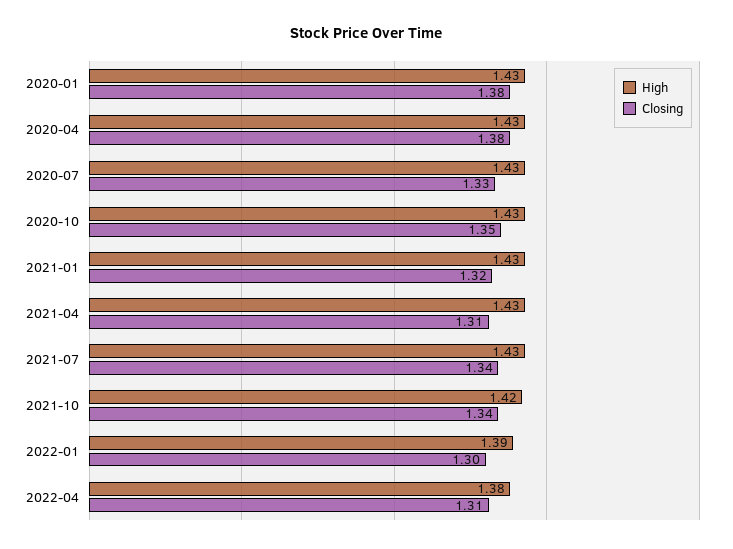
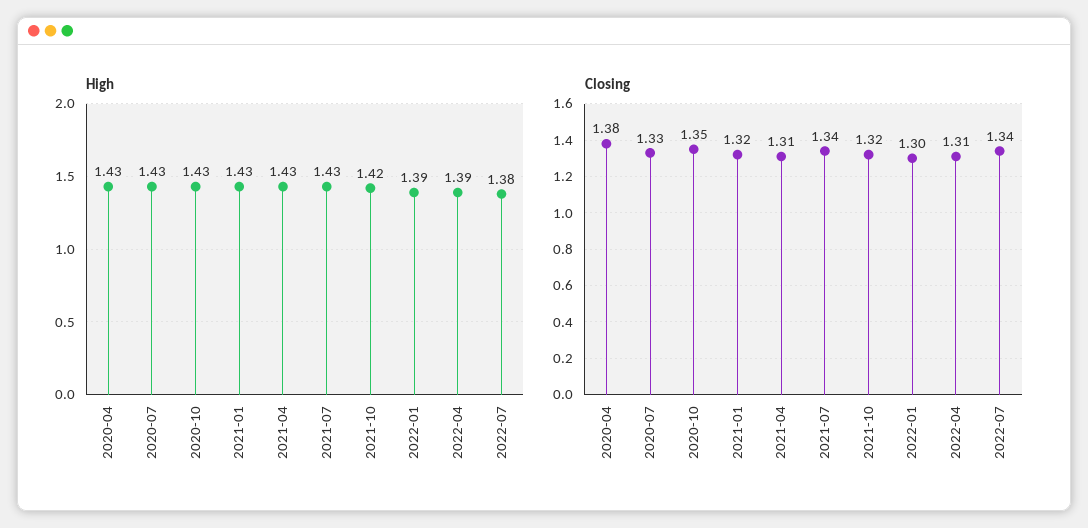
High, 2020-01: 1.43 -> none
Closing, 2020-01: 1.38 -> none
Closing, 2021-10: 1.34 -> 1.32
High, 2022-04: 1.38 -> 1.39
High, 2022-07: none -> 1.38
Closing, 2022-07: none -> 1.34

